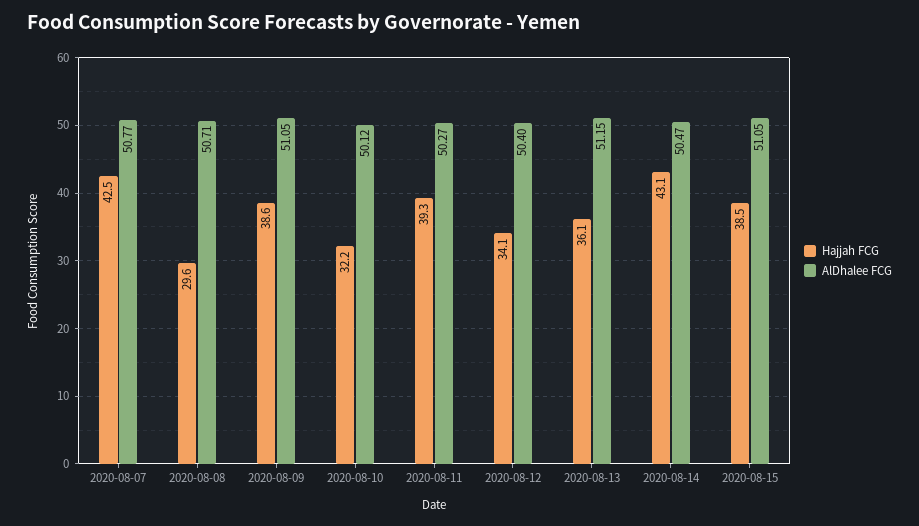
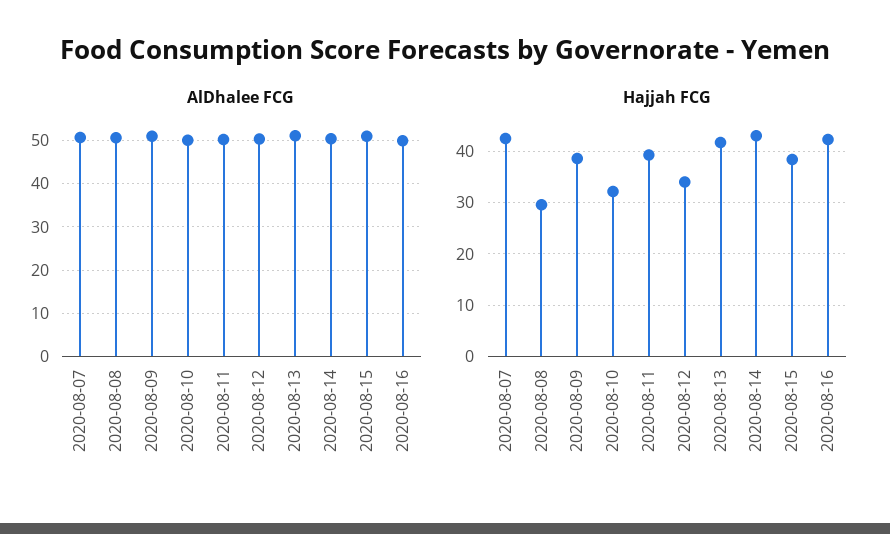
Hajjah FCG, 2020-08-13: 36.1 -> 42
AlDhalee FCG, 2020-08-16: none -> 50
Hajjah FCG, 2020-08-16: none -> 42

